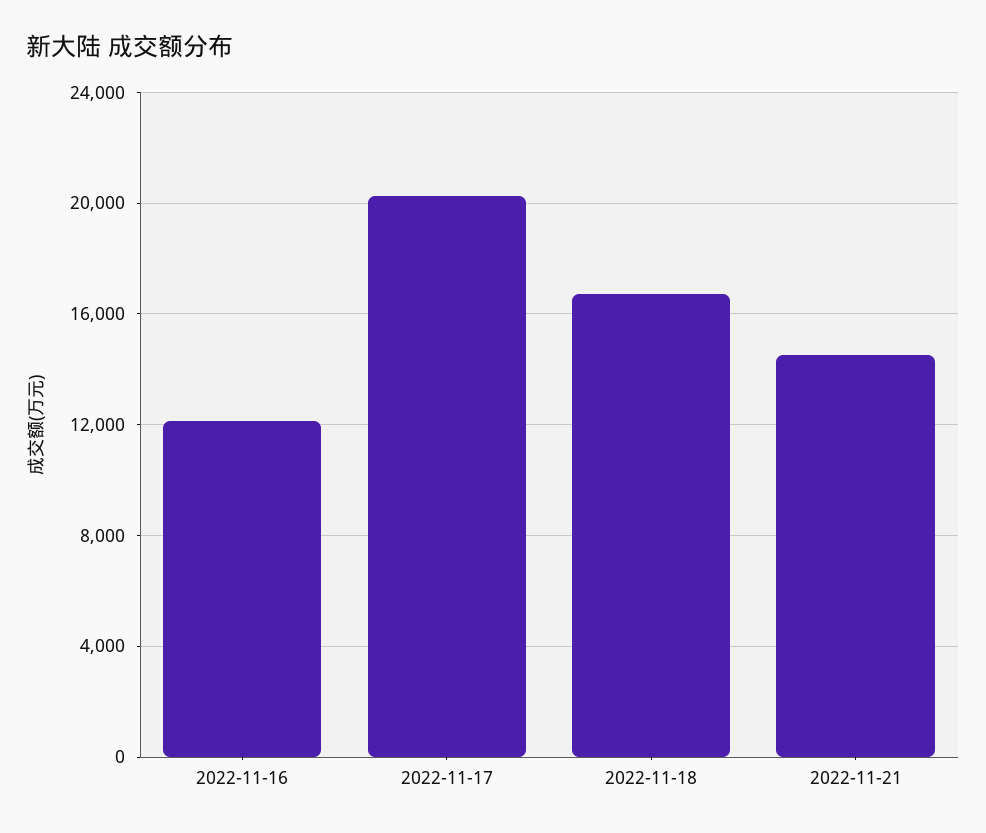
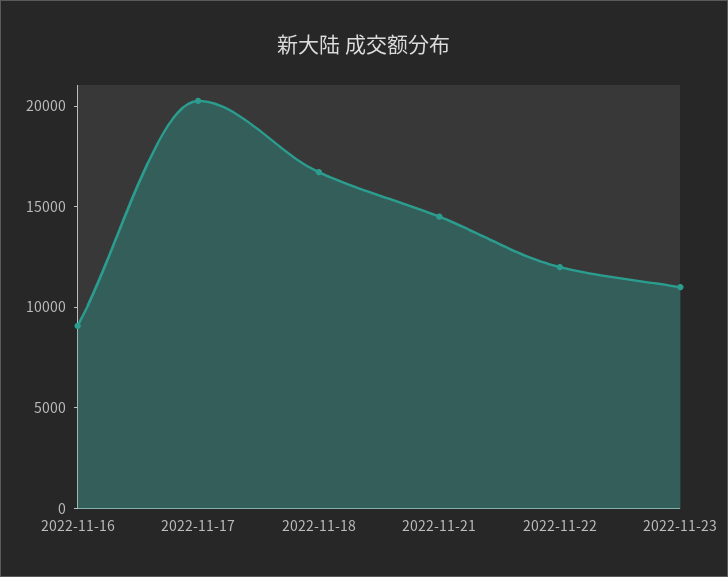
2022-11-16: 12000 -> 9000
2022-11-22: none -> 12000
2022-11-23: none -> 11000

